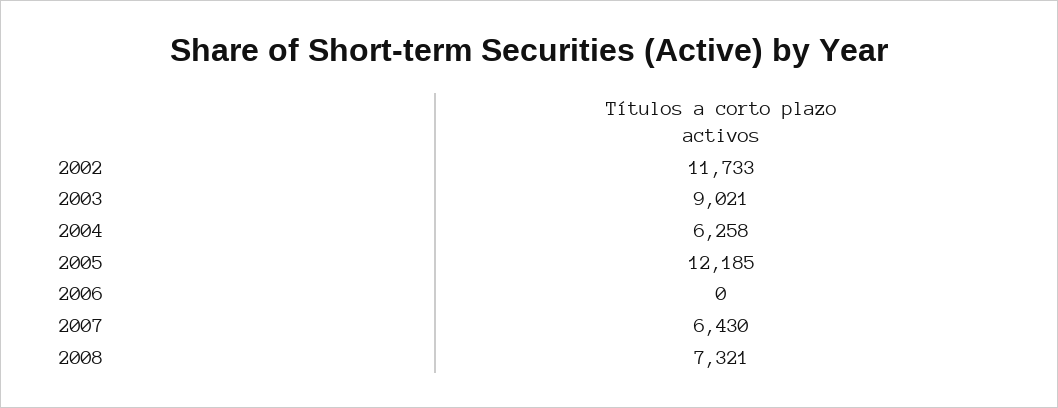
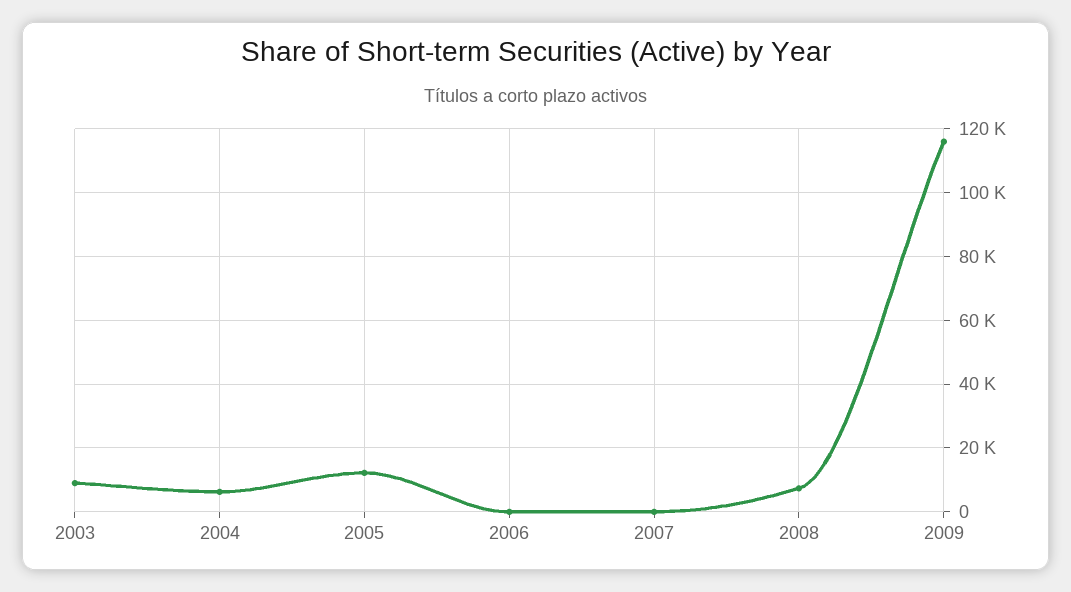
2002: 11733 -> none
2007: 6430 -> 0
2009: none -> 116000

